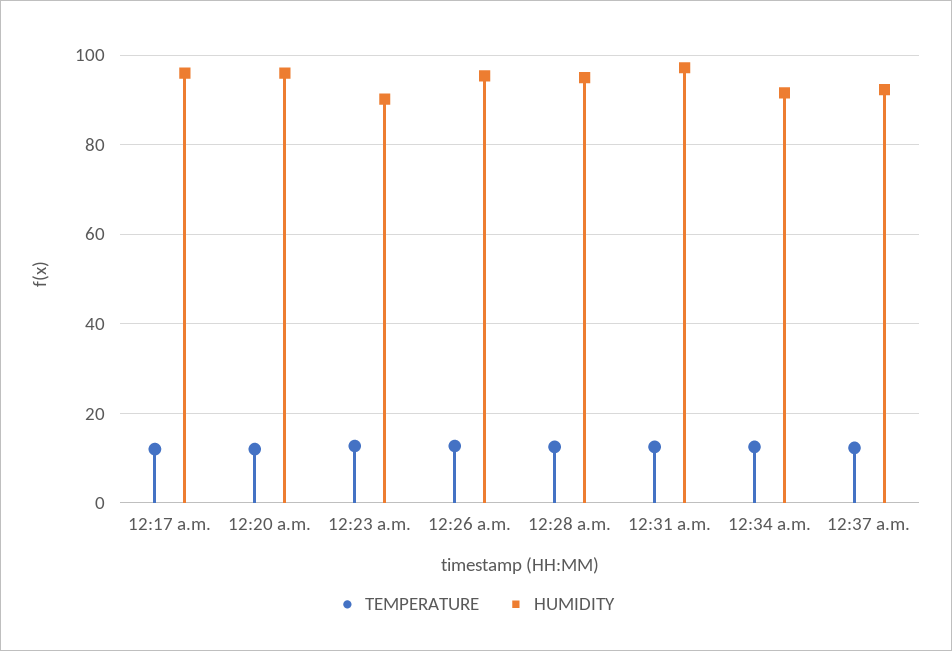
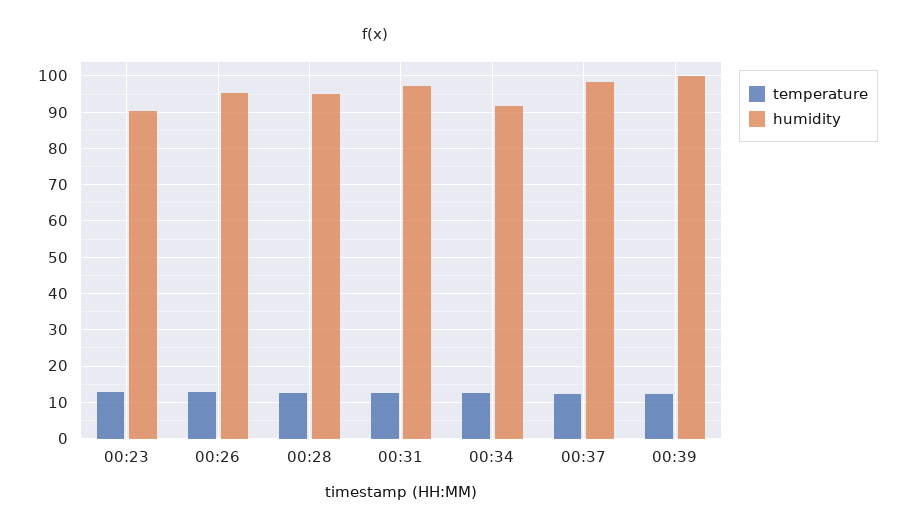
TEMPERATURE, 12:17 a.m.: 12 -> none
HUMIDITY, 12:17 a.m.: 96 -> none
TEMPERATURE, 12:20 a.m.: 12 -> none
HUMIDITY, 12:20 a.m.: 96 -> none
HUMIDITY, 12:37 a.m.: 92 -> 98
TEMPERATURE, 00:39: none -> 12
HUMIDITY, 00:39: none -> 100

